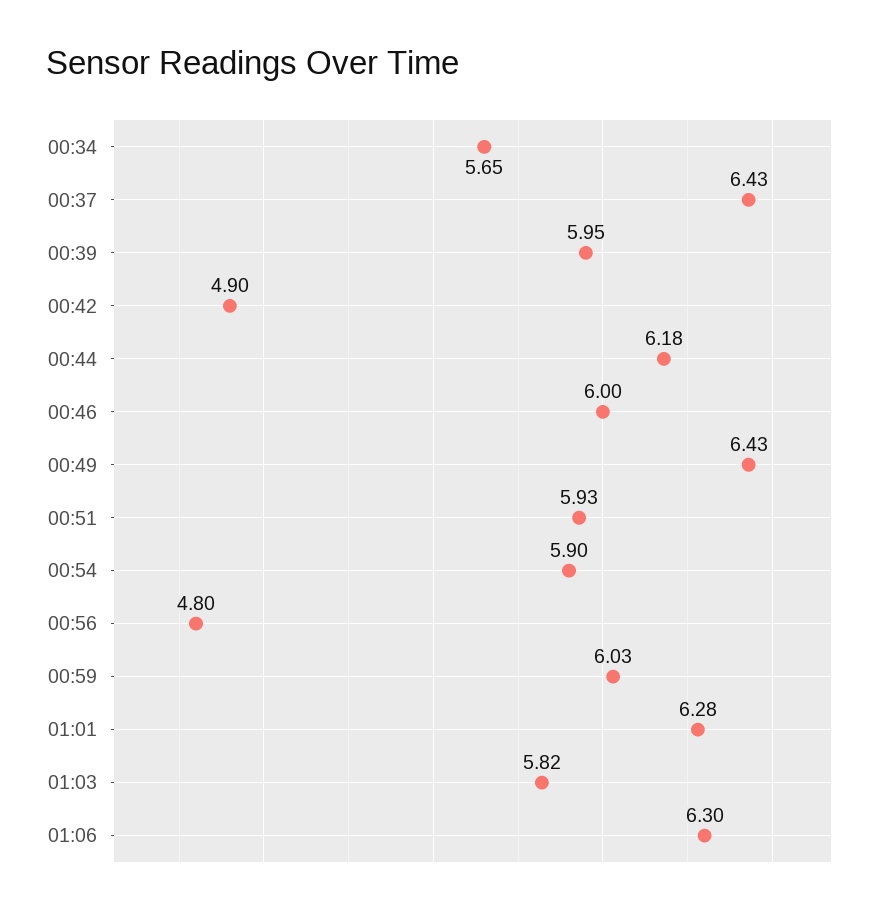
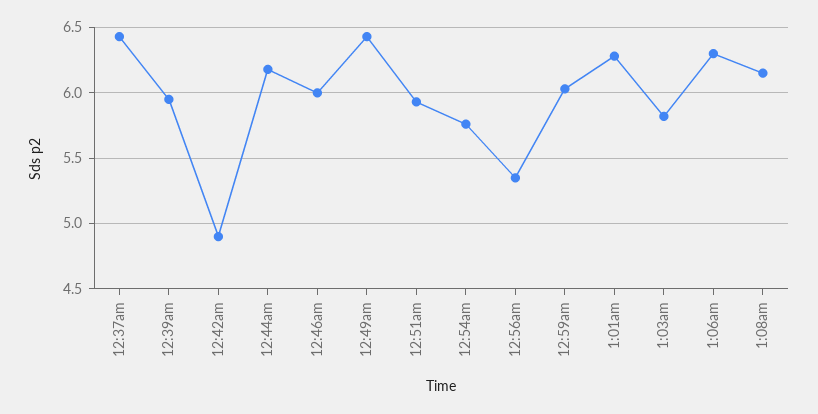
00:34: 5.65 -> none
00:54: 5.9 -> 5.75
00:56: 4.8 -> 5.35
1:08am: none -> 6.15

